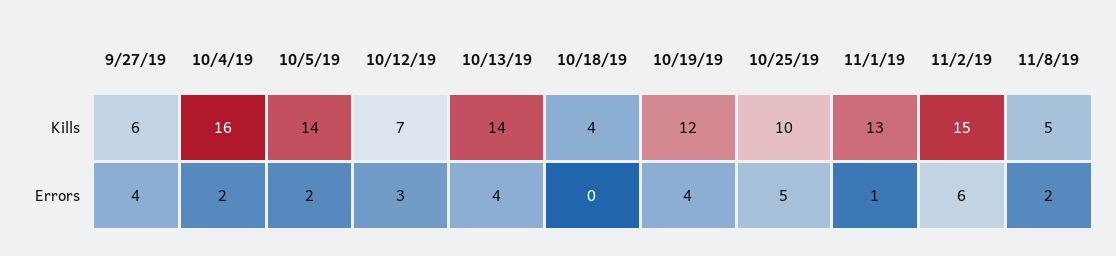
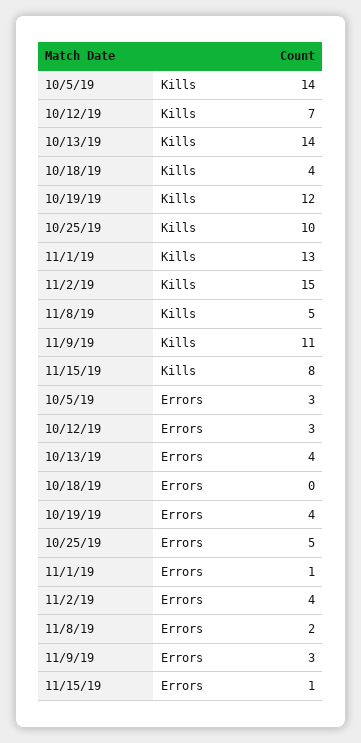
9/27/19, Kills: 6 -> none
10/4/19, Kills: 16 -> none
9/27/19, Errors: 4 -> none
10/4/19, Errors: 2 -> none
10/5/19, Errors: 2 -> 3
11/2/19, Errors: 6 -> 4
11/9/19, Kills: none -> 11
11/15/19, Kills: none -> 8
11/9/19, Errors: none -> 3
11/15/19, Errors: none -> 1

